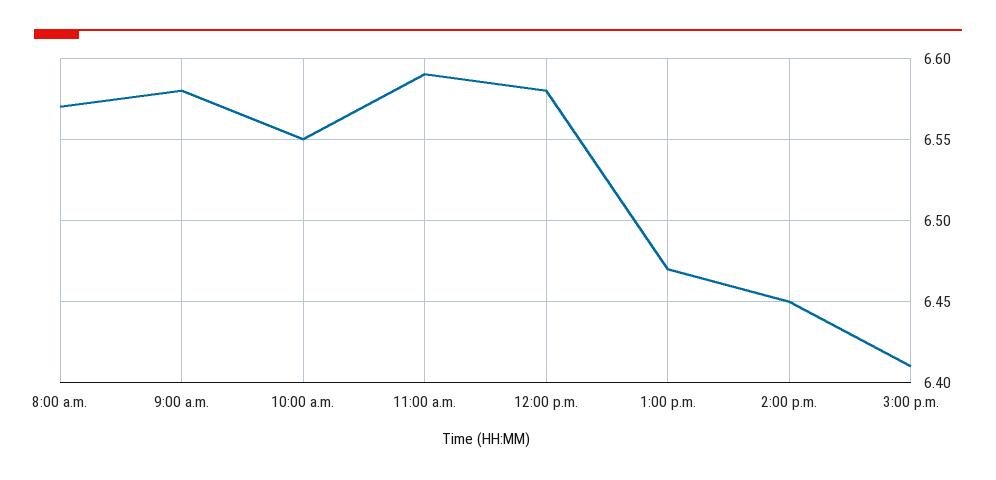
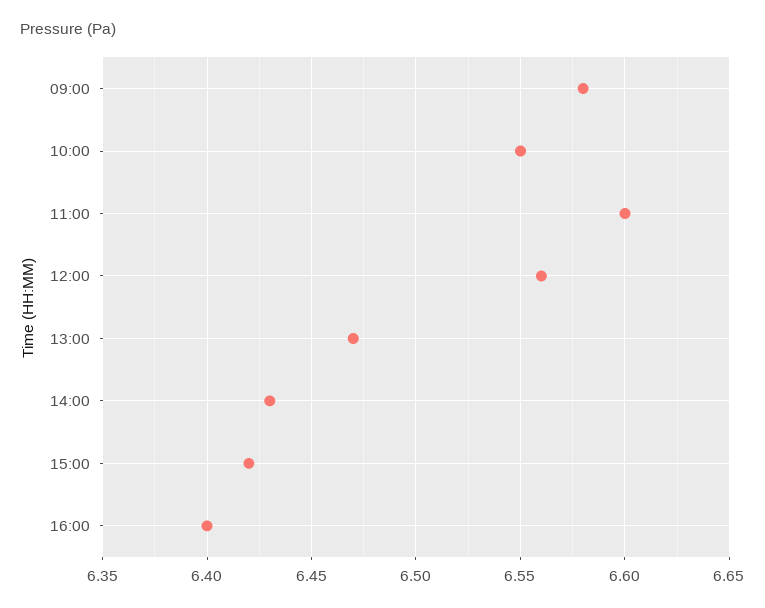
8:00 a.m.: 6.57 -> none
11:00 a.m.: 6.59 -> 6.6
12:00 p.m.: 6.58 -> 6.56
2:00 p.m.: 6.45 -> 6.43
3:00 p.m.: 6.41 -> 6.42
16:00: none -> 6.4

